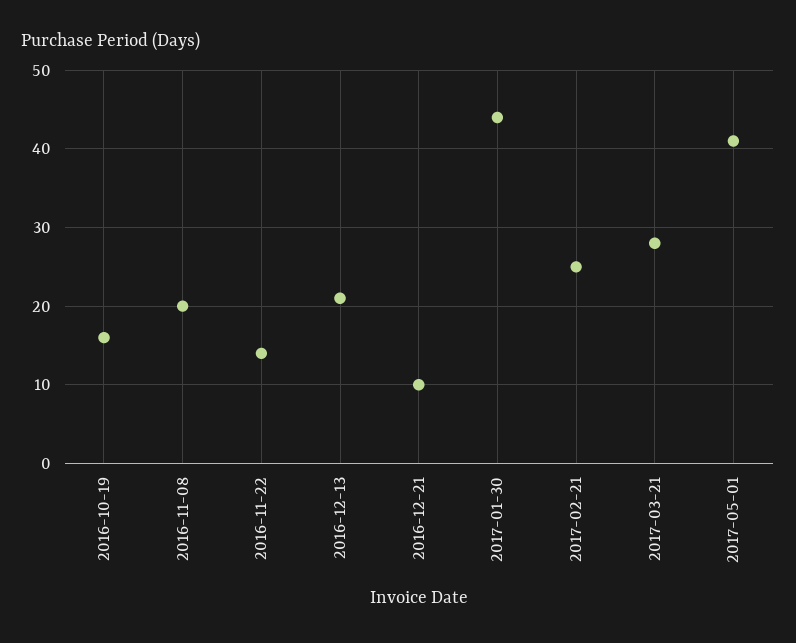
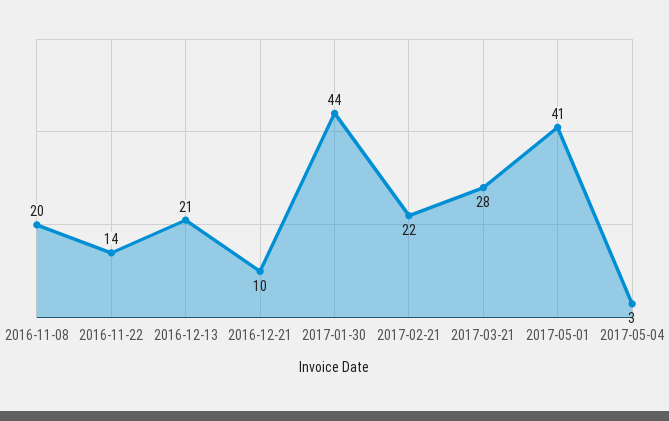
2016-10-19: 16 -> none
2017-02-21: 25 -> 22
2017-05-04: none -> 3

